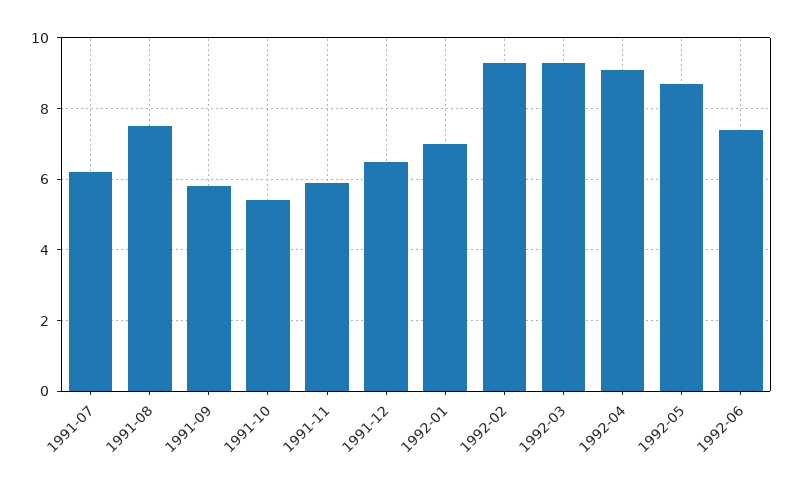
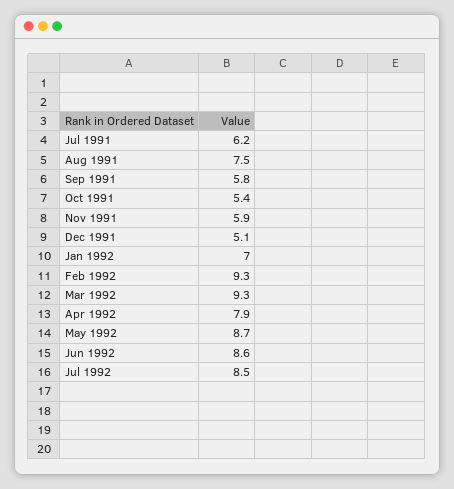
1991-12: 6.5 -> 5.1
1992-04: 9 -> 7.9
1992-06: 7.5 -> 8.6
Jul 1992: none -> 8.5

